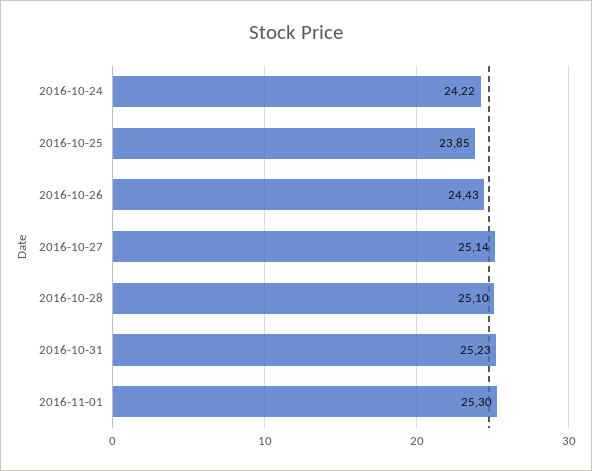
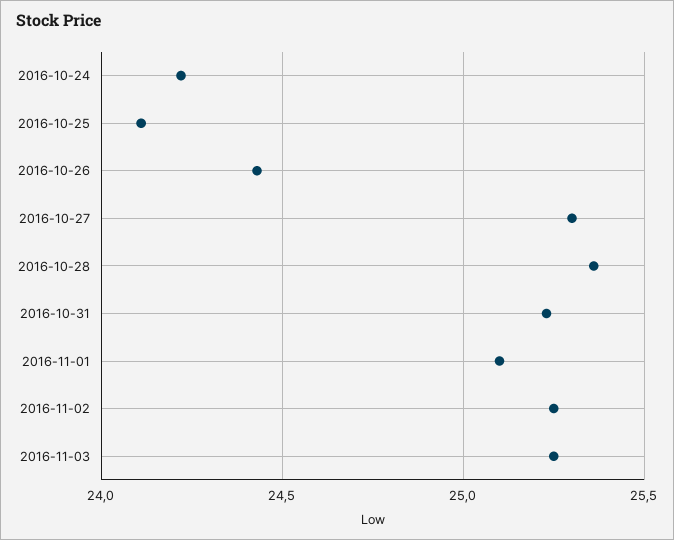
2016-10-25: 23.85 -> 24.1
2016-10-27: 25.14 -> 25.3
2016-10-28: 25.1 -> 25.35
2016-11-01: 25.3 -> 25.1
2016-11-02: none -> 25.25
2016-11-03: none -> 25.25

